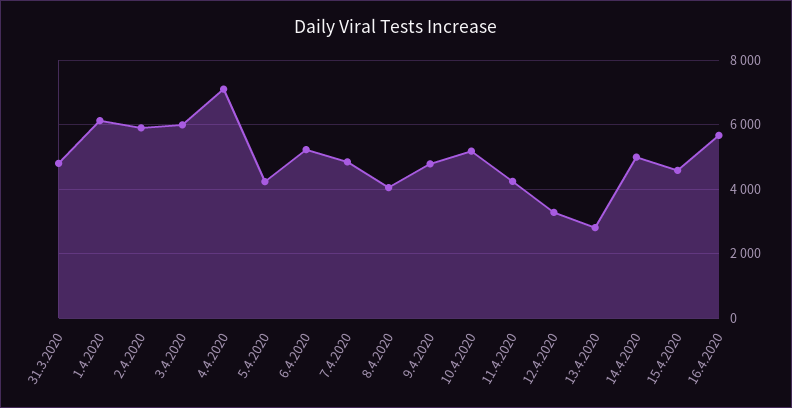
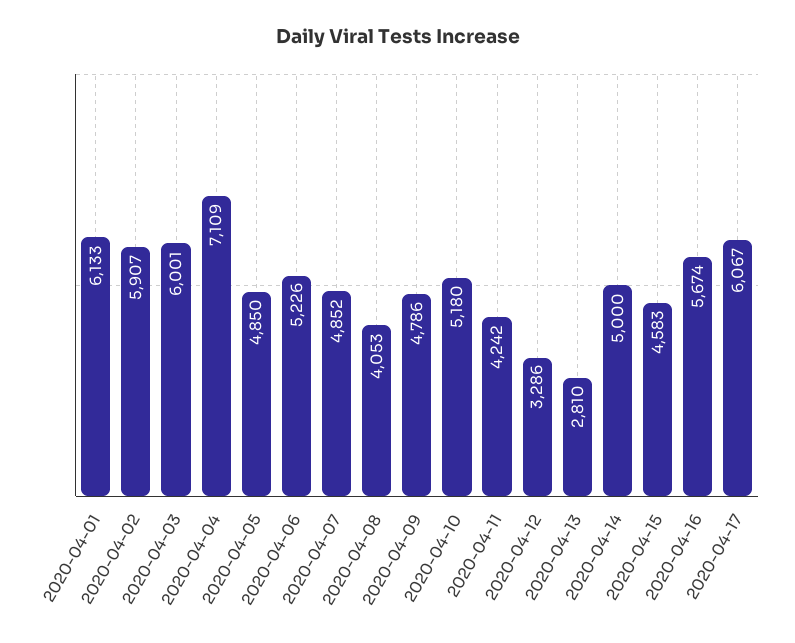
31.3.2020: 4800 -> none
5.4.2020: 4200 -> 4850
2020-04-17: none -> 6067

